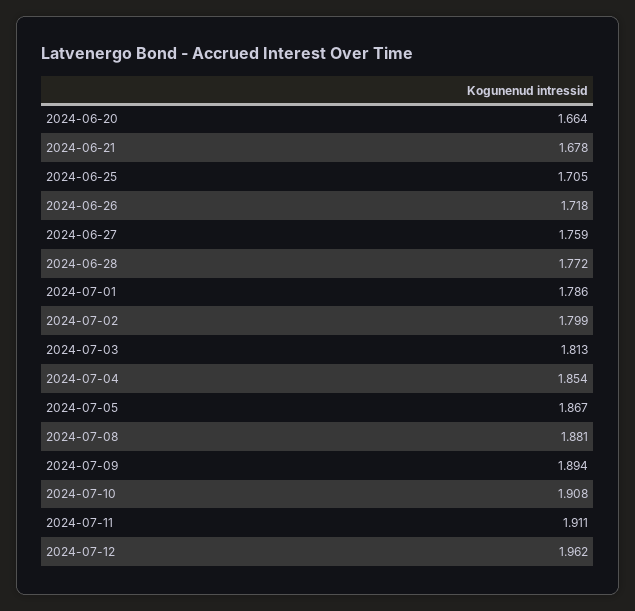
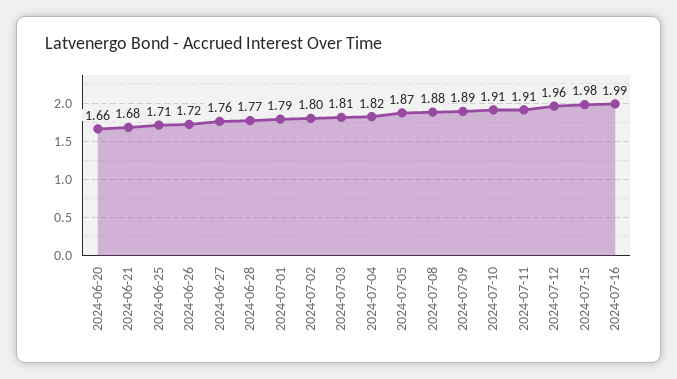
2024-07-04: 1.854 -> 1.82
2024-07-15: none -> 1.98
2024-07-16: none -> 1.99

